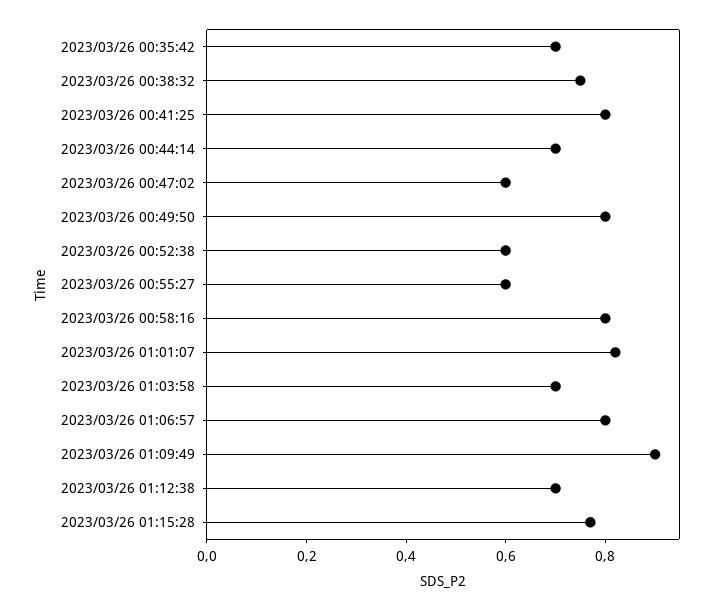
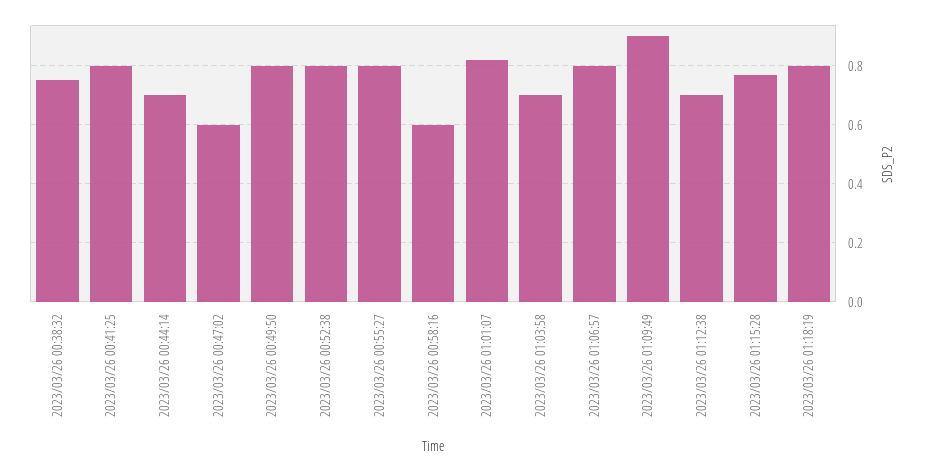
2023/03/26 00:35:42: 0.7 -> none
2023/03/26 00:52:38: 0.6 -> 0.8
2023/03/26 00:55:27: 0.6 -> 0.8
2023/03/26 00:58:16: 0.8 -> 0.6
2023/03/26 01:18:19: none -> 0.8

